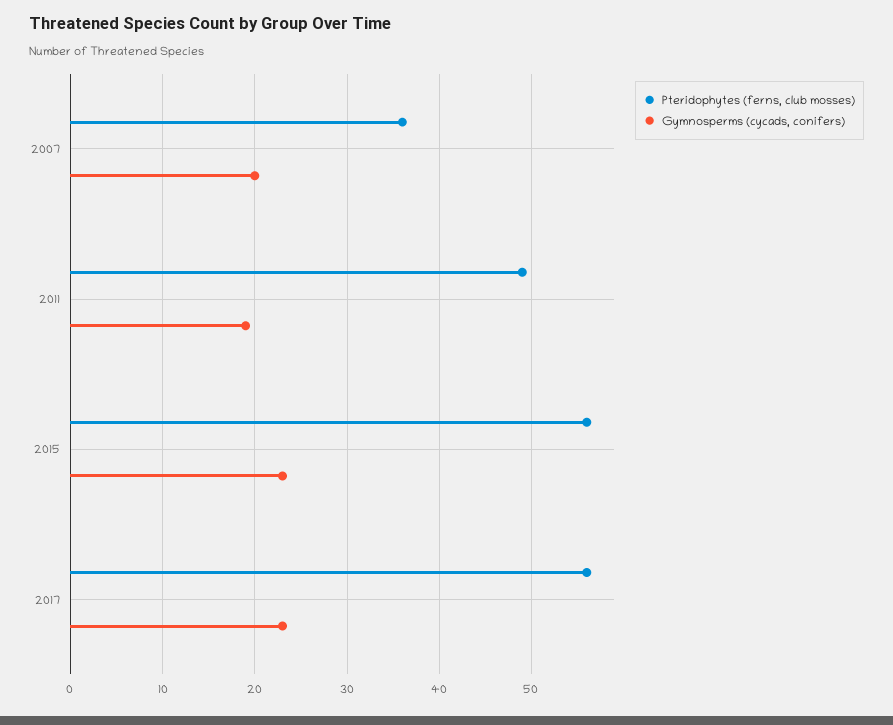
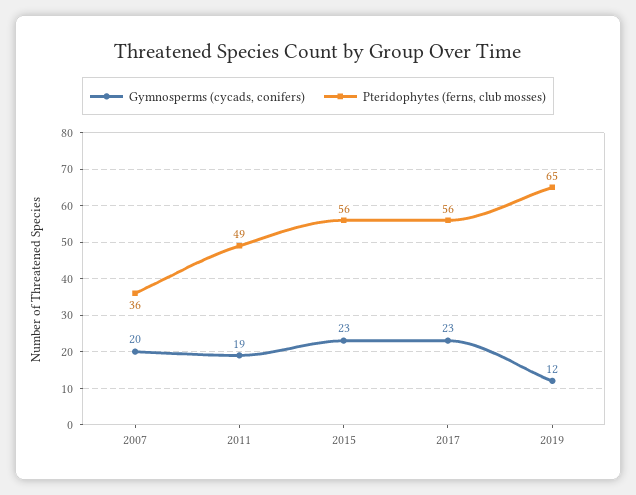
Gymnosperms (cycads, conifers), 2019: none -> 12
Pteridophytes (ferns, club mosses), 2019: none -> 65

